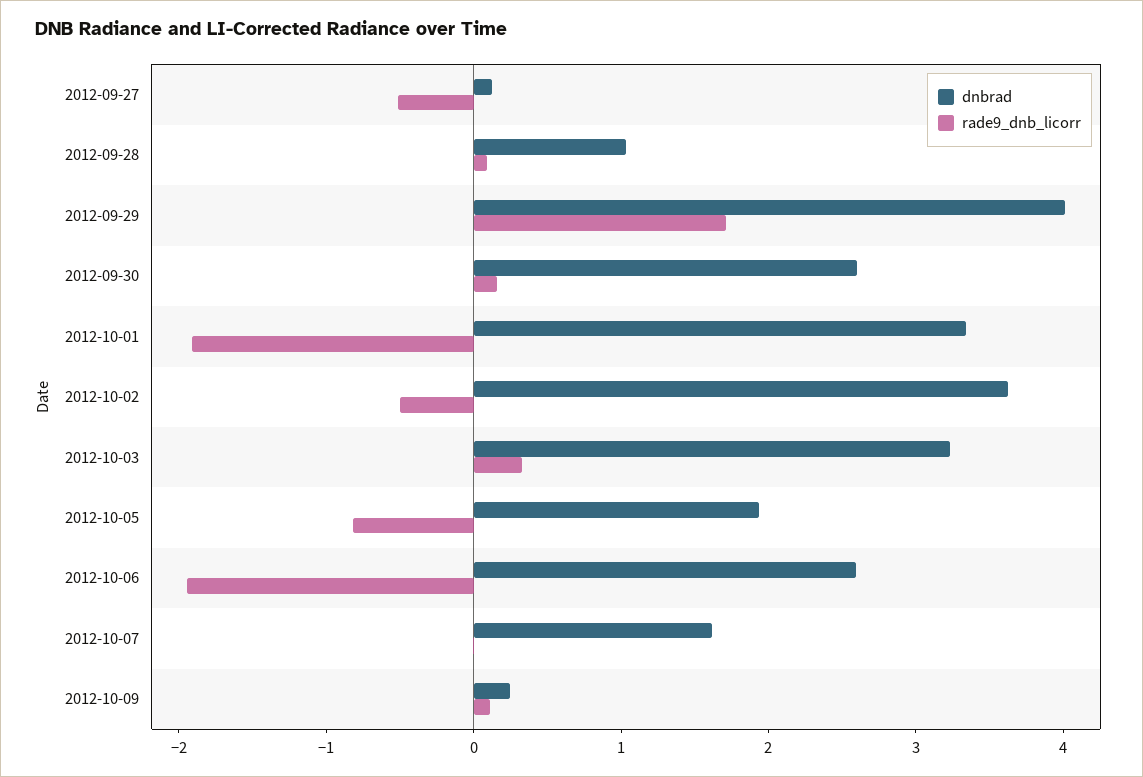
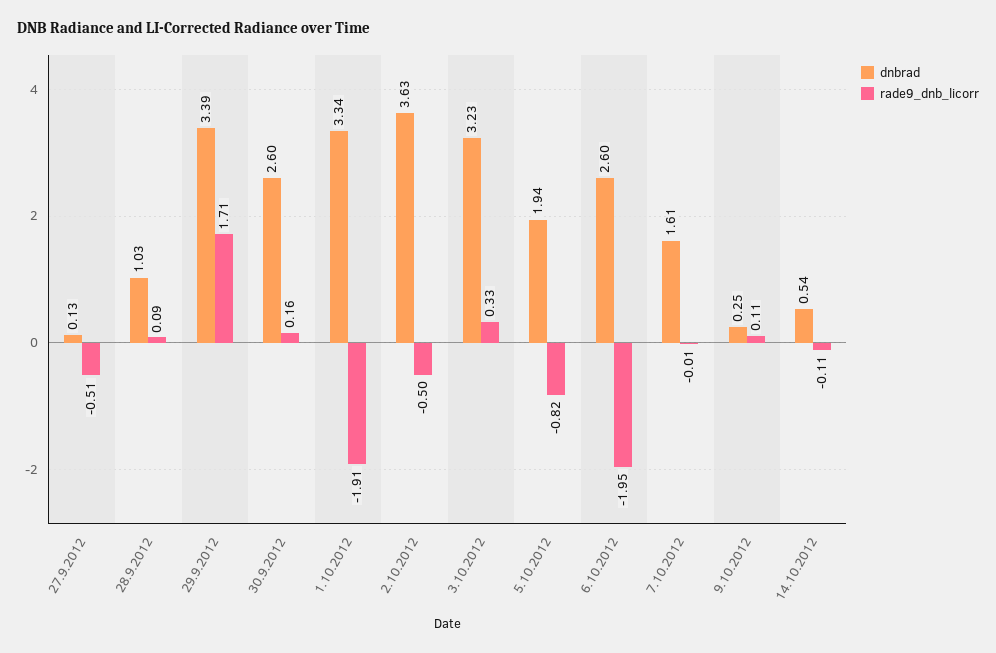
dnbrad, 2012-09-29: 4 -> 3.39
dnbrad, 14.10.2012: none -> 0.54
rade9_dnb_licorr, 14.10.2012: none -> -0.11

